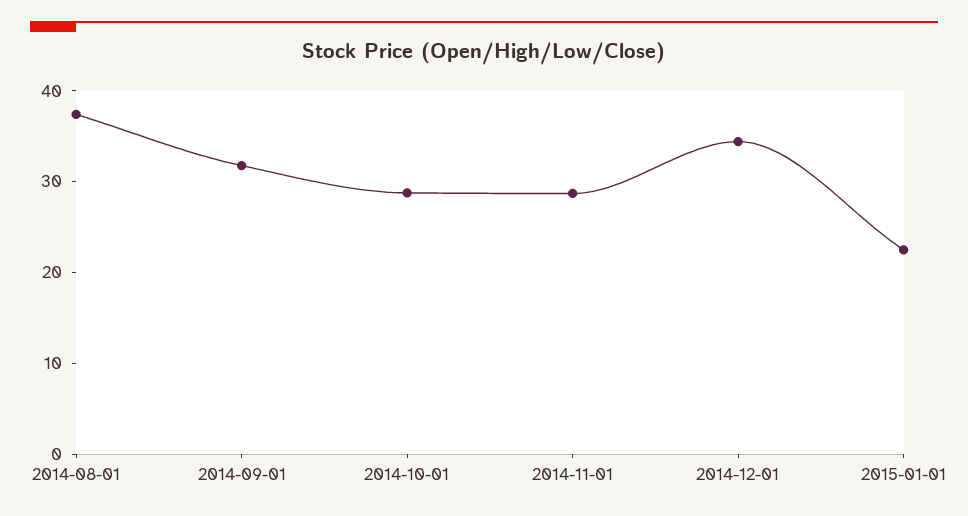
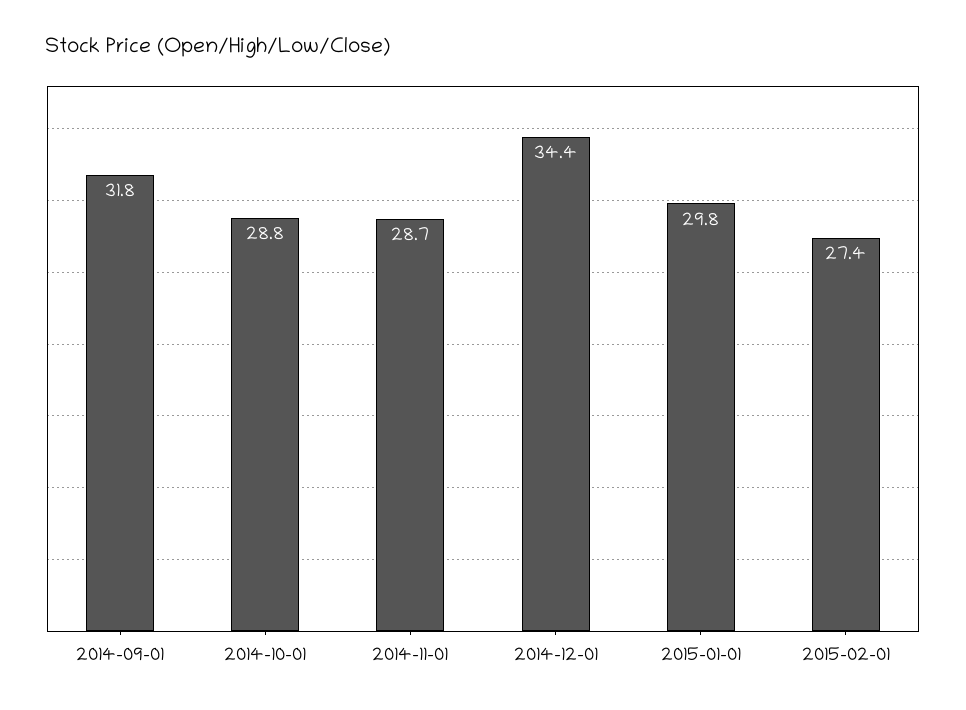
2014-08-01: 38 -> none
2015-01-01: 22 -> 29.8
2015-02-01: none -> 27.4

